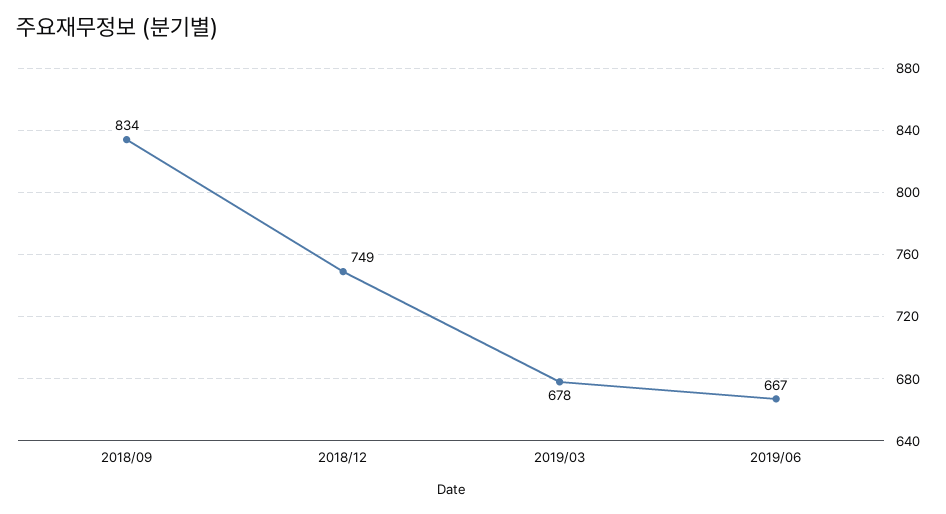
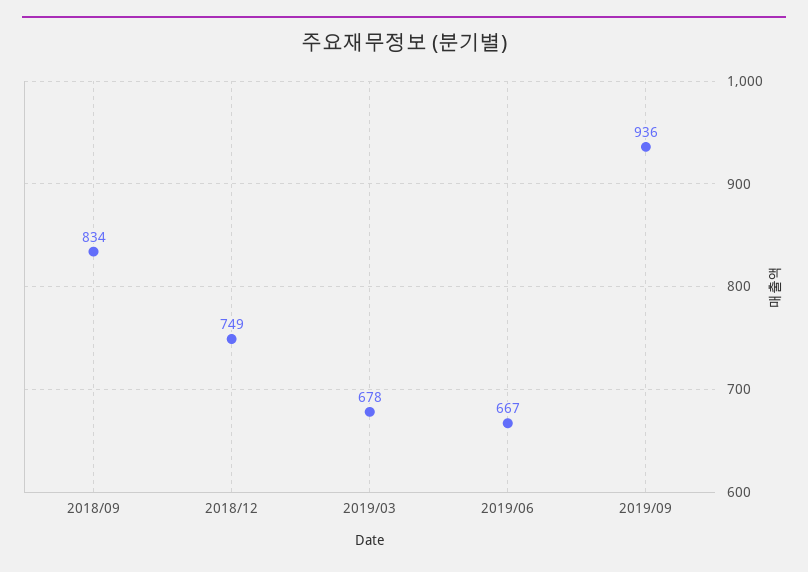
2019/09: none -> 936

